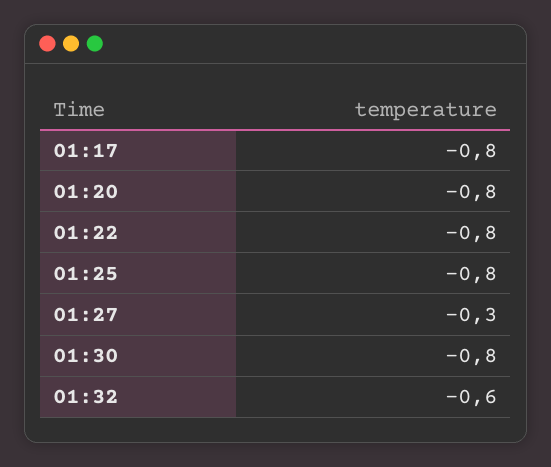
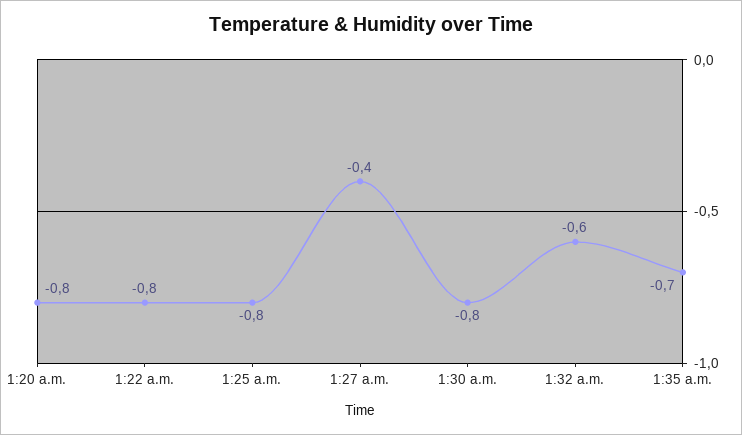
01:17: -0.8 -> none
01:27: -0.3 -> -0.4
1:35 a.m.: none -> -0.7

